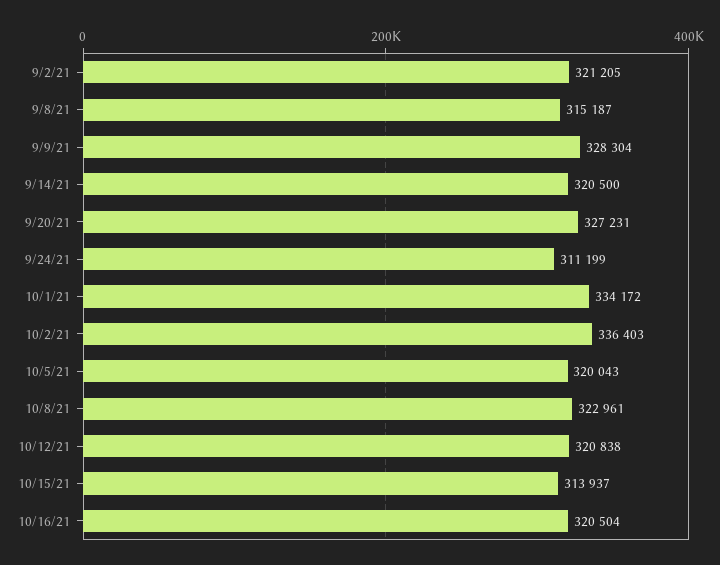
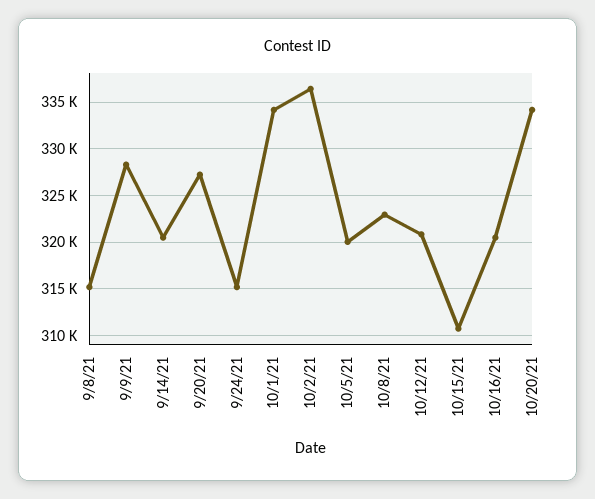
9/2/21: 321205 -> none
9/24/21: 311199 -> 315000
10/15/21: 313937 -> 311000
10/20/21: none -> 334000

